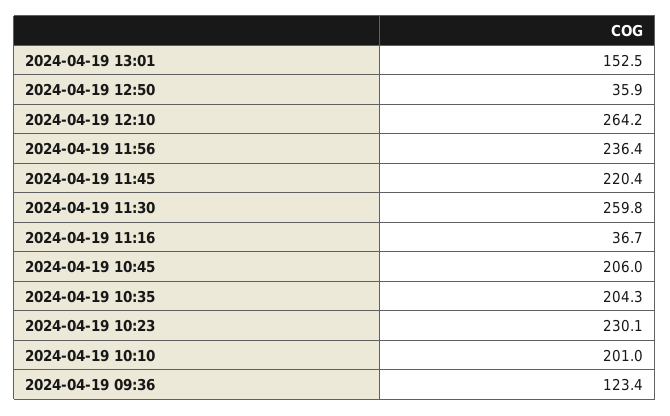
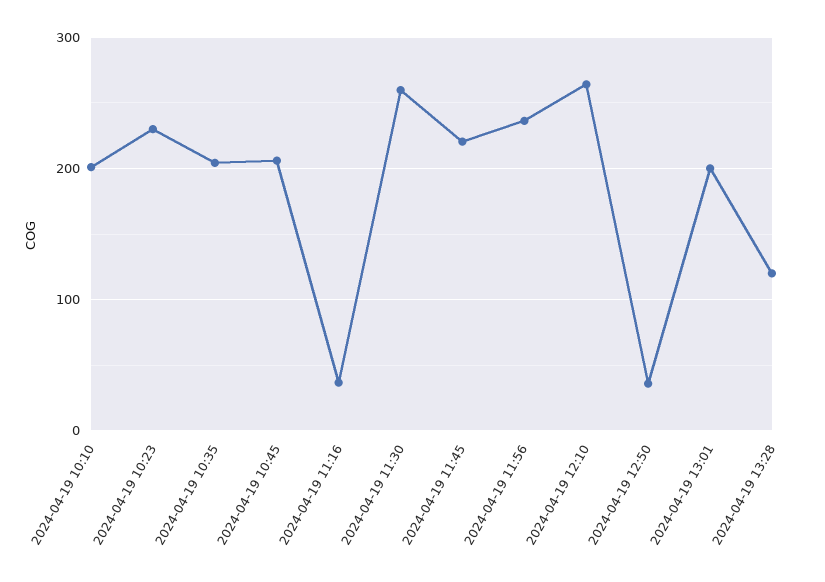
2024-04-19 13:01: 152.5 -> 200
2024-04-19 09:36: 123.4 -> none
2024-04-19 13:28: none -> 120

